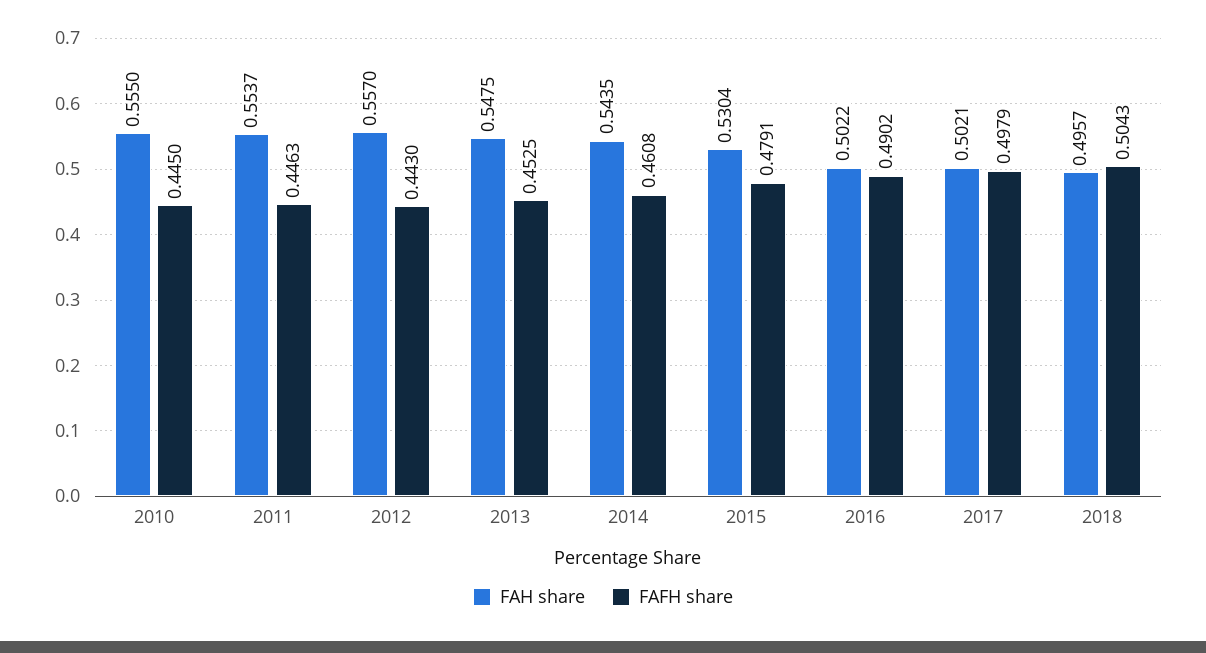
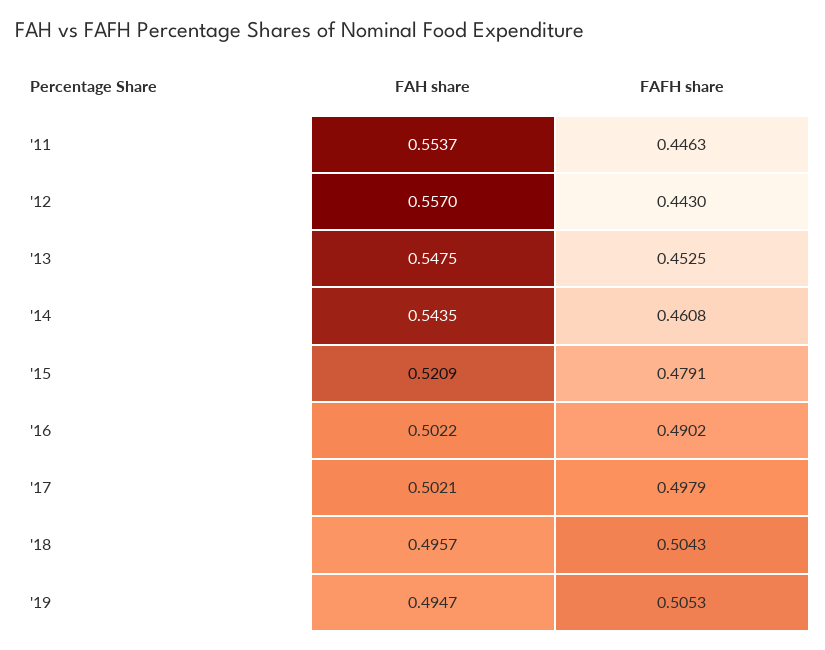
FAH share, 2010: 0.555 -> none
FAFH share, 2010: 0.445 -> none
FAH share, 2015: 0.5304 -> 0.5209
FAH share, '19: none -> 0.4947
FAFH share, '19: none -> 0.5053

